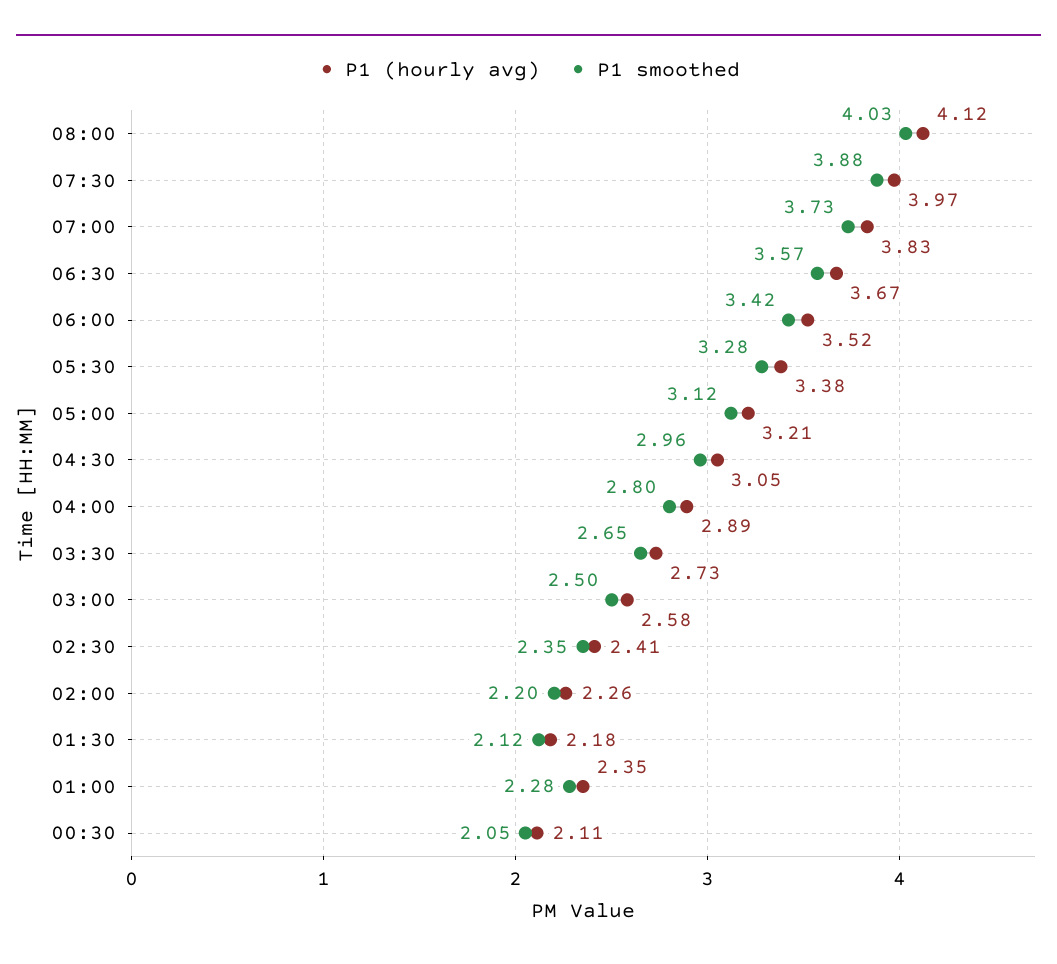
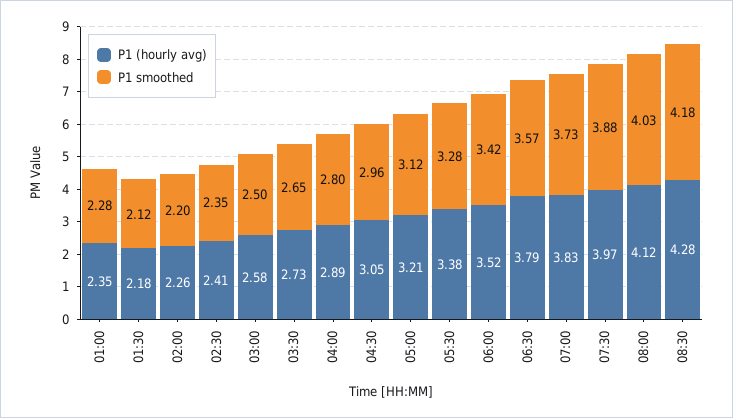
P1 (hourly avg), 06:30: 3.67 -> 3.79
P1 (hourly avg), 00:30: 2.11 -> none
P1 smoothed, 00:30: 2.05 -> none
P1 (hourly avg), 08:30: none -> 4.28
P1 smoothed, 08:30: none -> 4.18

